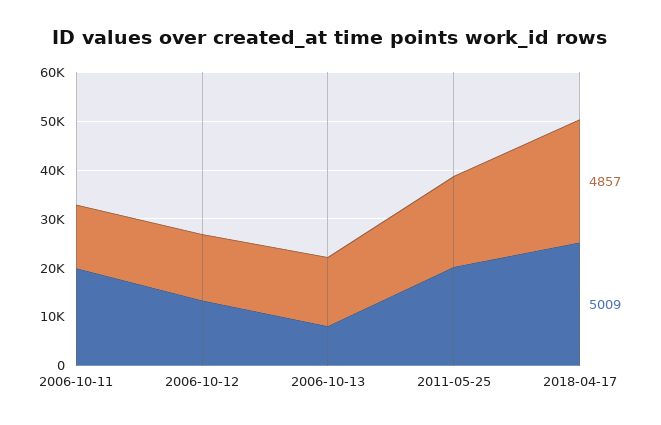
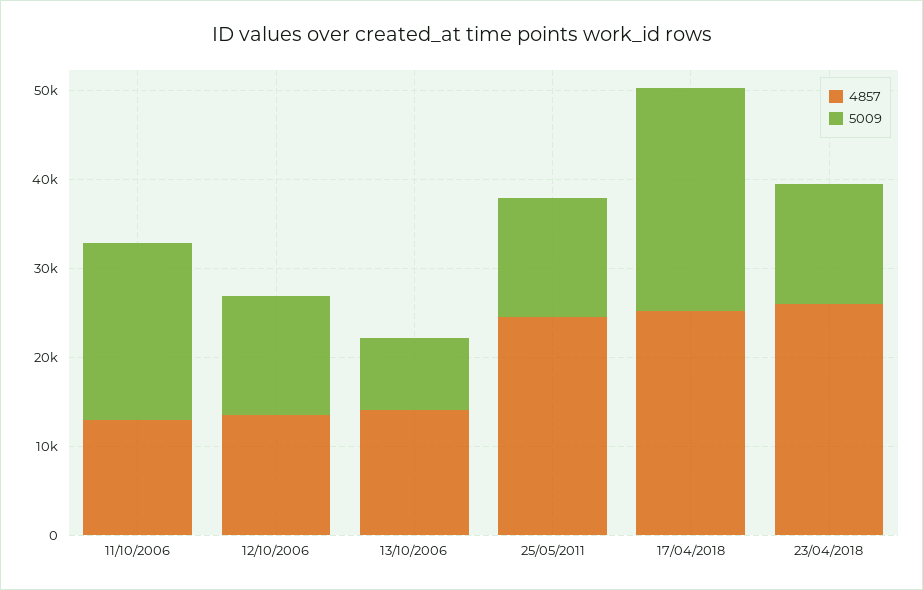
4857, 2011-05-25: 18000 -> 24000
5009, 2011-05-25: 20000 -> 14000
4857, 23/04/2018: none -> 26000
5009, 23/04/2018: none -> 14000

